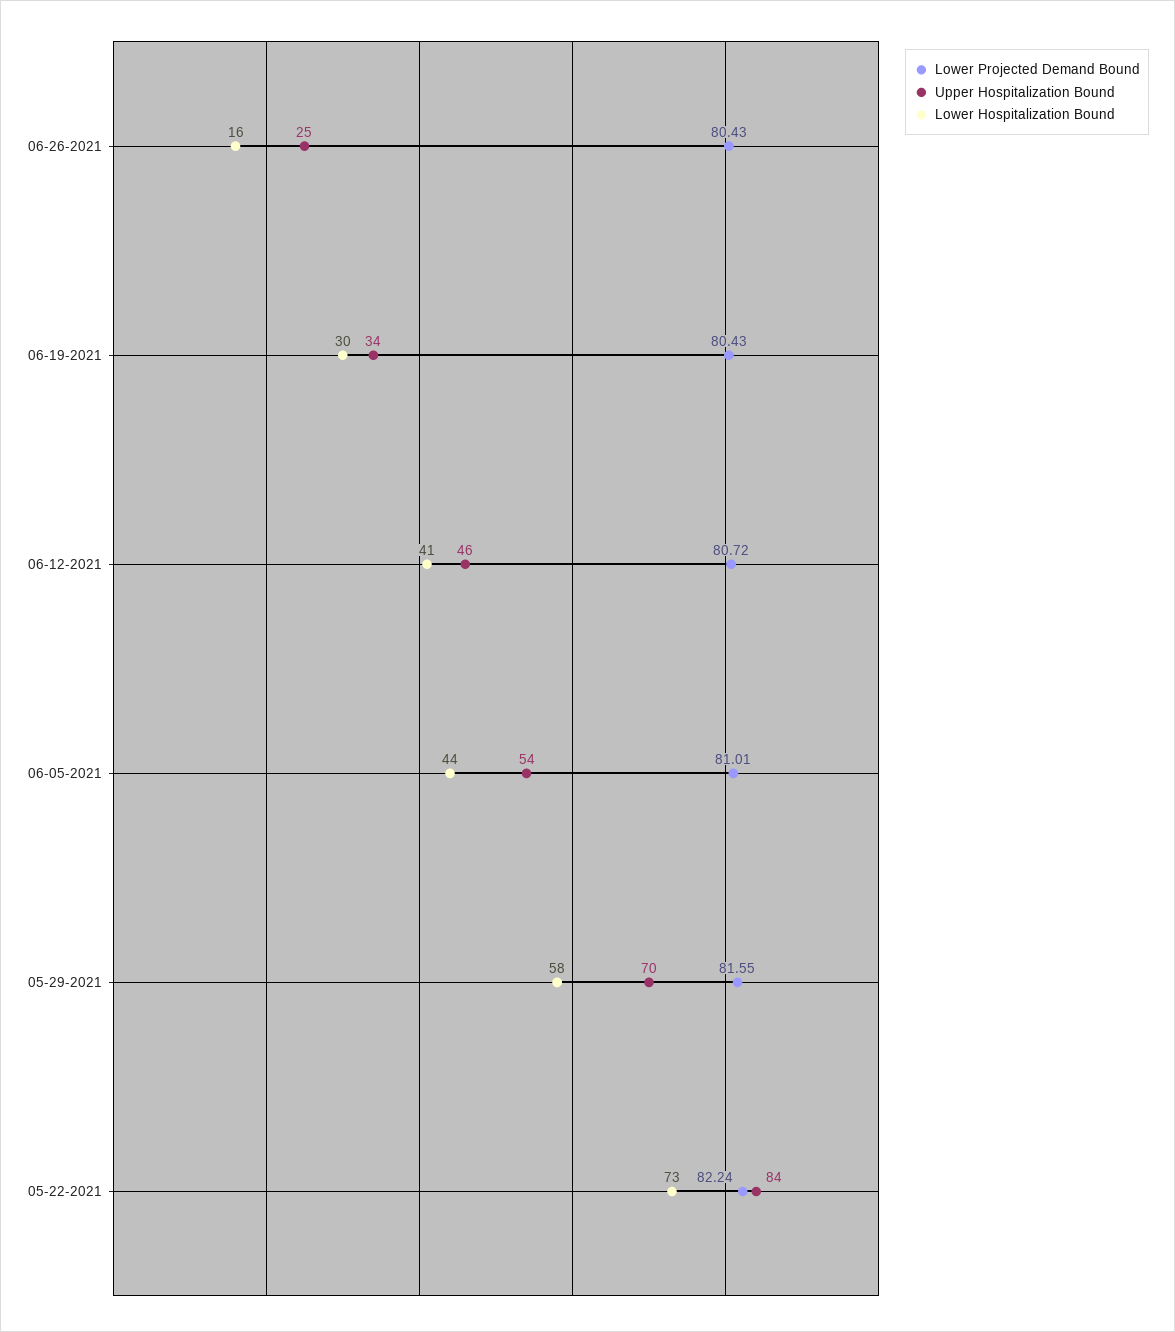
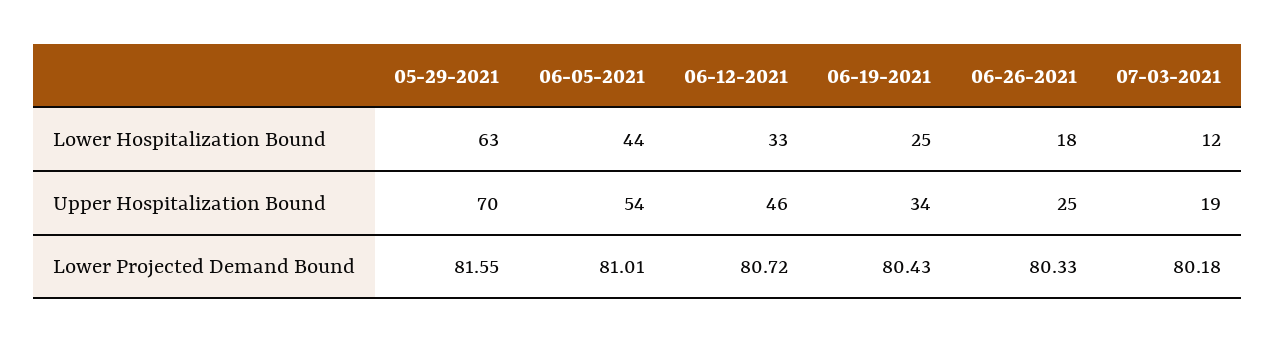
Lower Projected Demand Bound, 06-26-2021: 80.43 -> 80.33
Lower Hospitalization Bound, 06-26-2021: 16 -> 18
Lower Hospitalization Bound, 06-19-2021: 30 -> 25
Lower Hospitalization Bound, 06-12-2021: 41 -> 33
Lower Hospitalization Bound, 05-29-2021: 58 -> 63
Lower Projected Demand Bound, 05-22-2021: 82.24 -> none
Upper Hospitalization Bound, 05-22-2021: 84 -> none
Lower Hospitalization Bound, 05-22-2021: 73 -> none
Lower Hospitalization Bound, 07-03-2021: none -> 12
Upper Hospitalization Bound, 07-03-2021: none -> 19
Lower Projected Demand Bound, 07-03-2021: none -> 80.18

